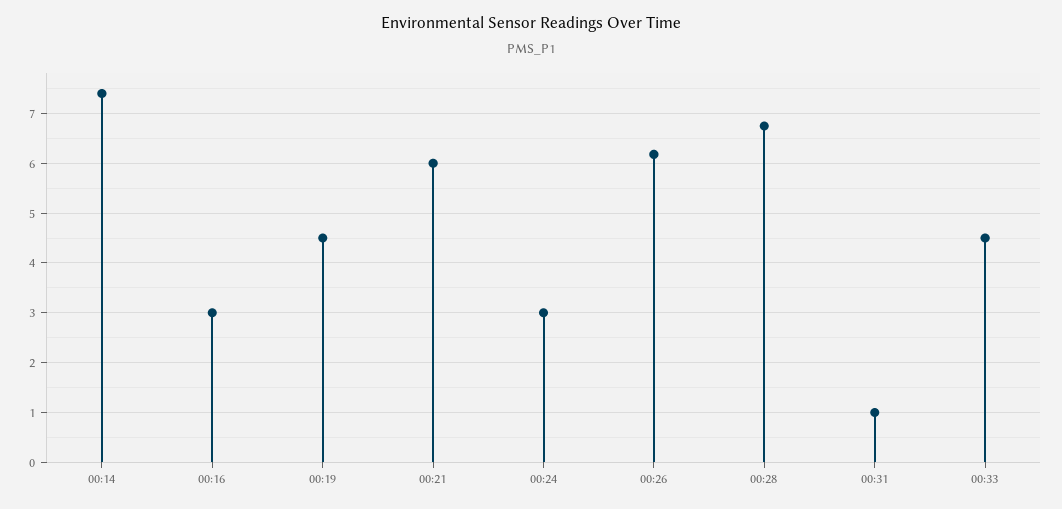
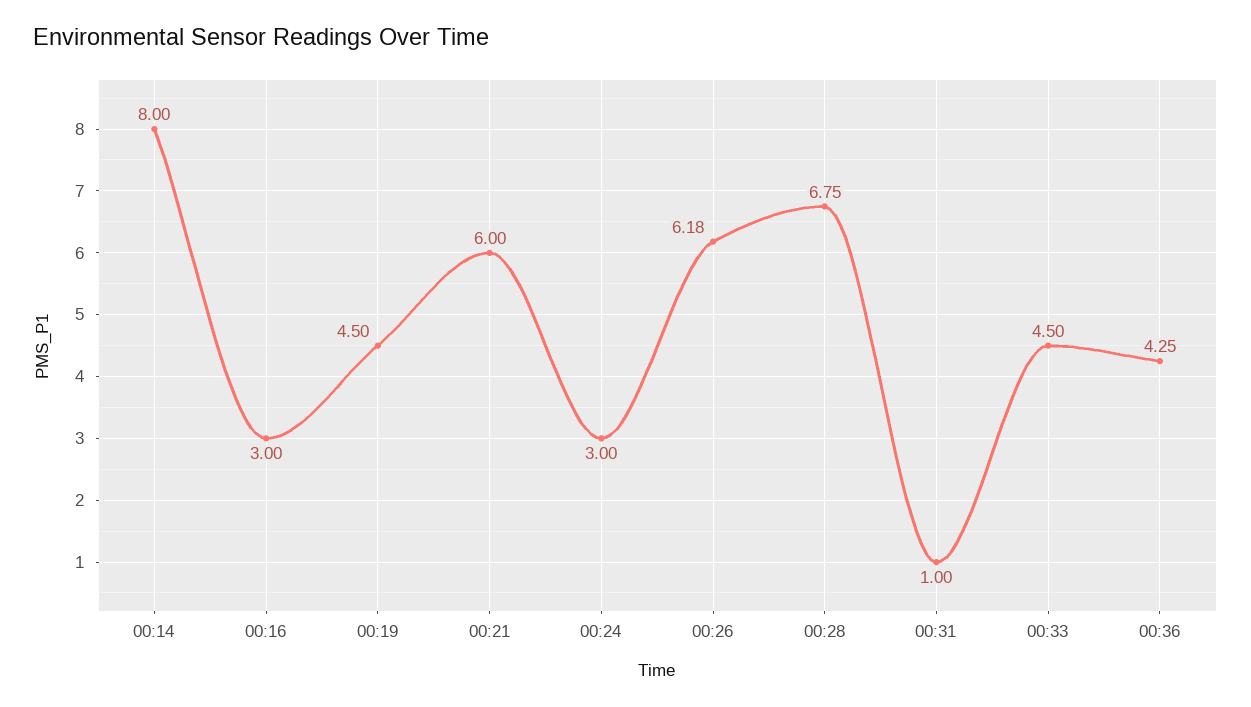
00:14: 7.4 -> 8
00:36: none -> 4.25

